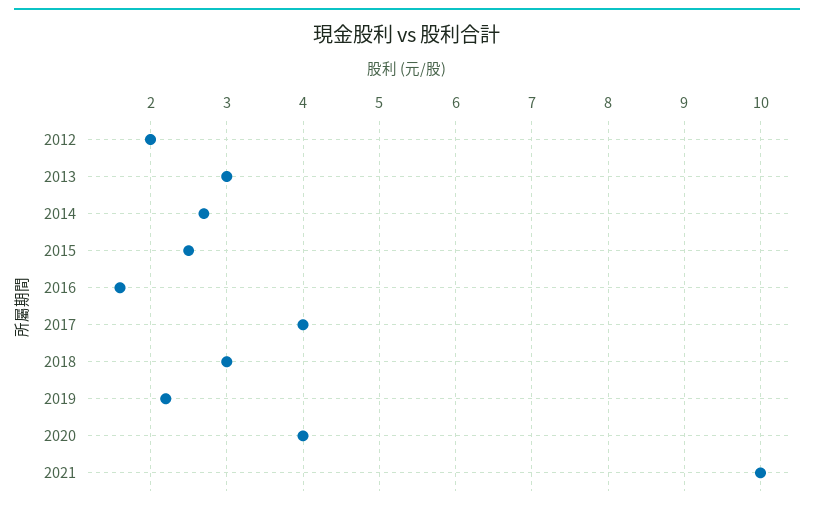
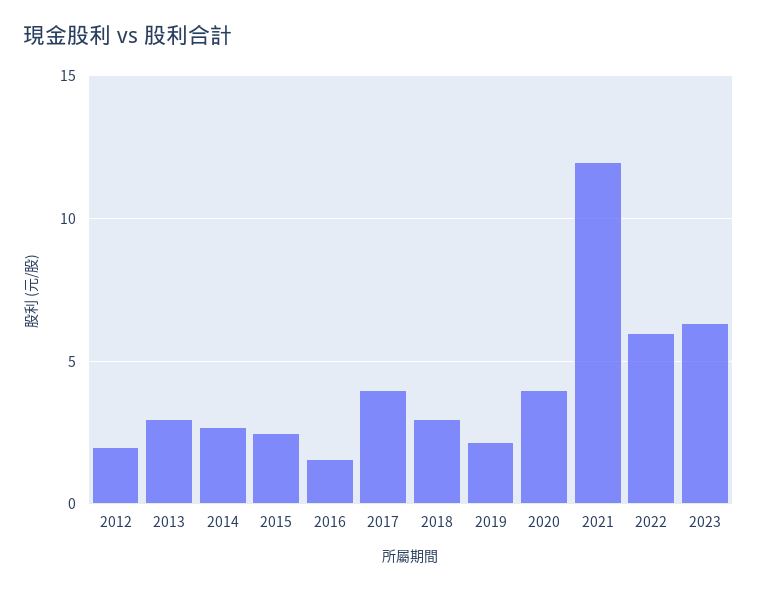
2021: 10 -> 12
2022: none -> 6
2023: none -> 6.5

